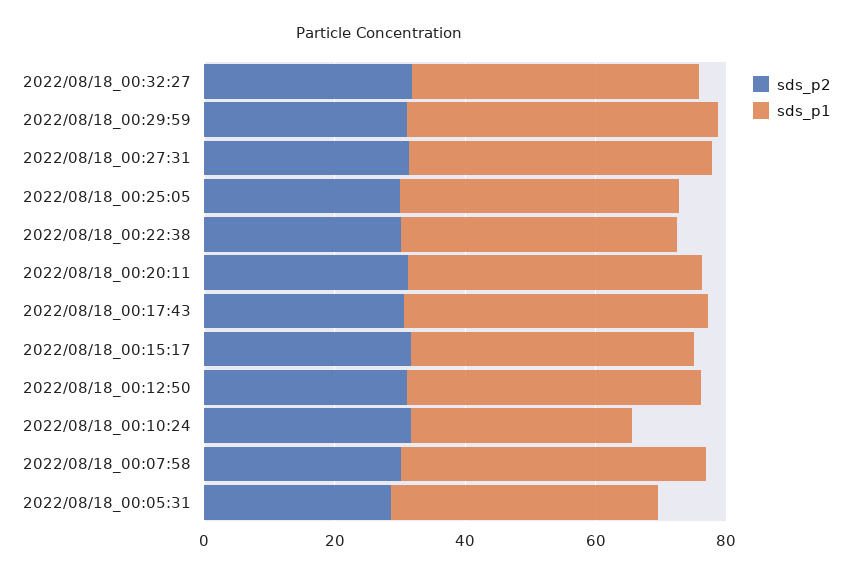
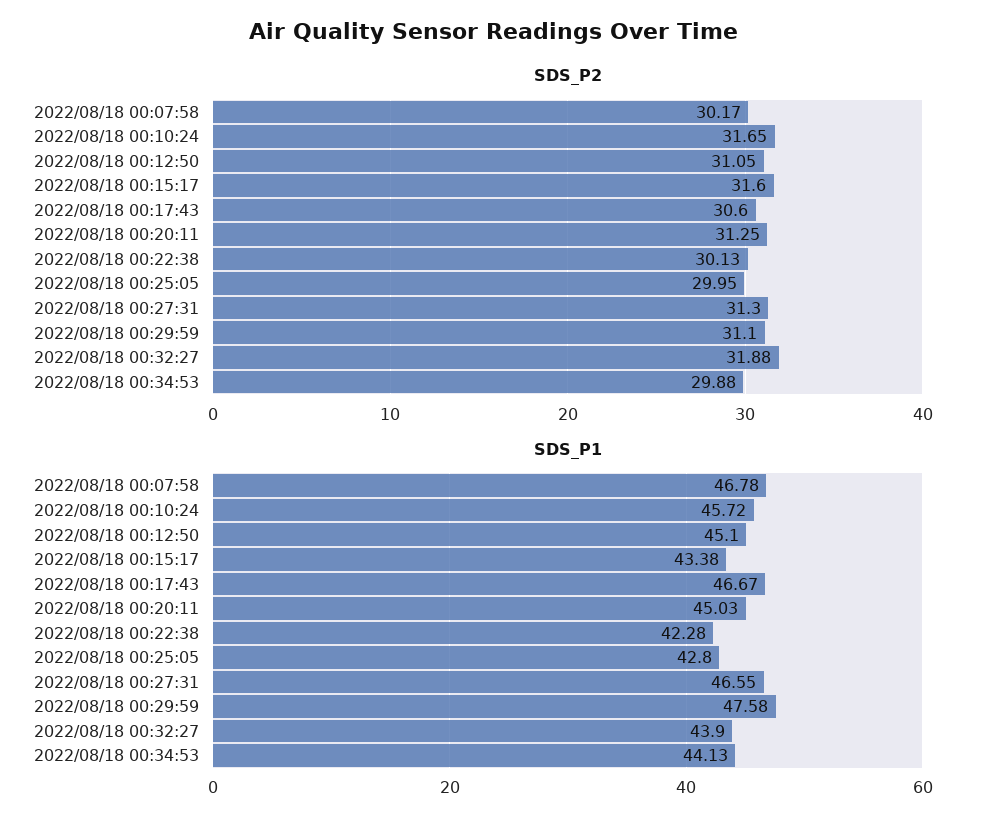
sds_p1, 2022/08/18_00:10:24: 35 -> 45.72
sds_p2, 2022/08/18_00:05:31: 30 -> none
sds_p1, 2022/08/18_00:05:31: 40 -> none
sds_p2, 2022/08/18 00:34:53: none -> 29.88
sds_p1, 2022/08/18 00:34:53: none -> 44.13

